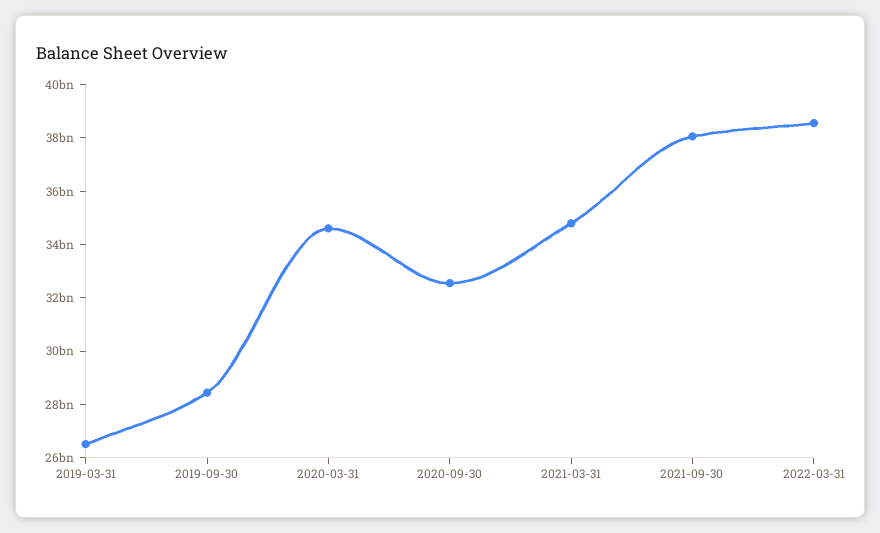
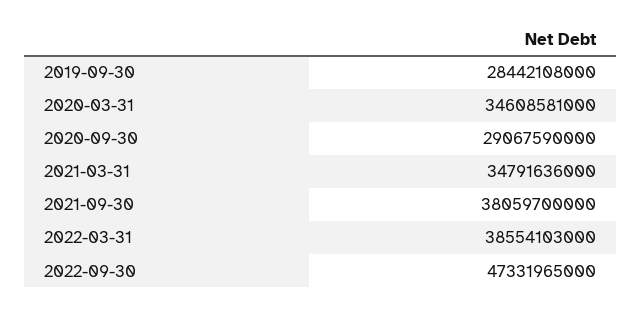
2019-03-31: 26500000000 -> none
2020-09-30: 32500000000 -> 29067590000
2022-09-30: none -> 47331965000

